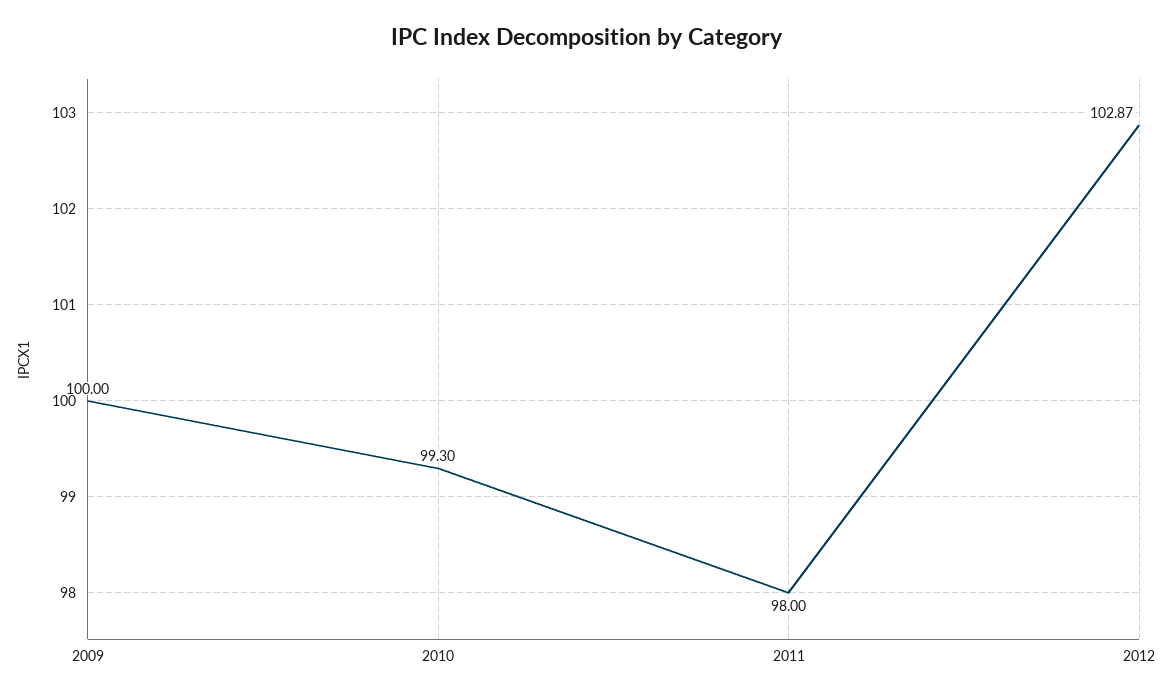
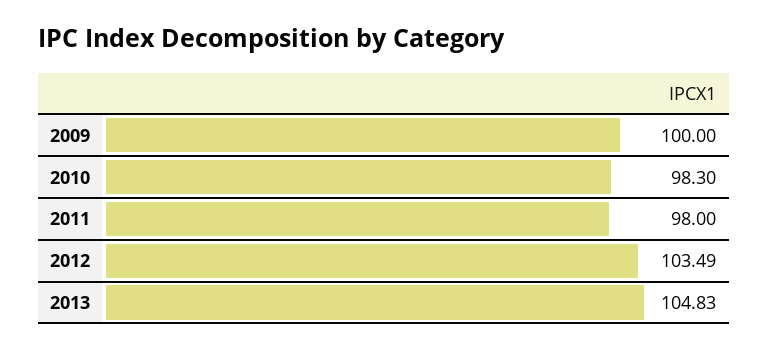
2010: 99.3 -> 98.3
2012: 102.87 -> 103.49
2013: none -> 104.83

